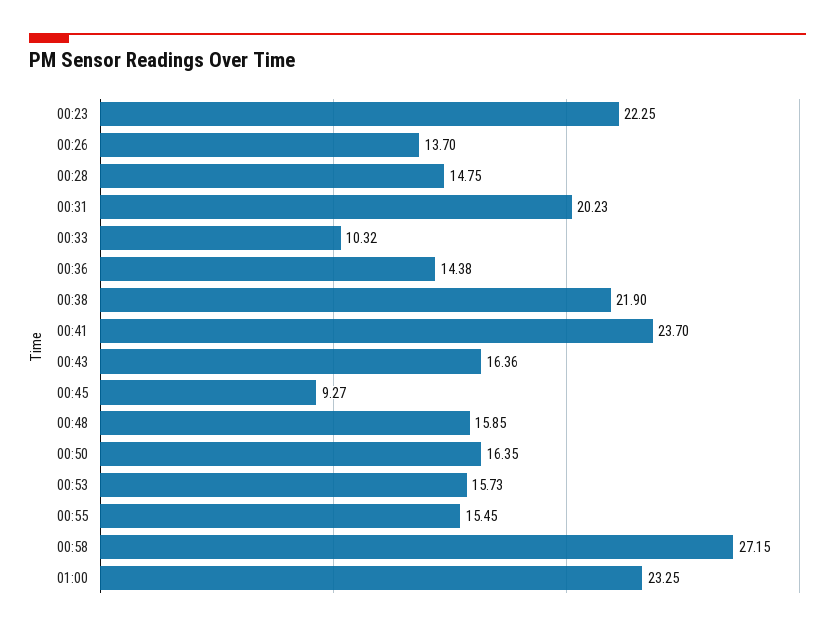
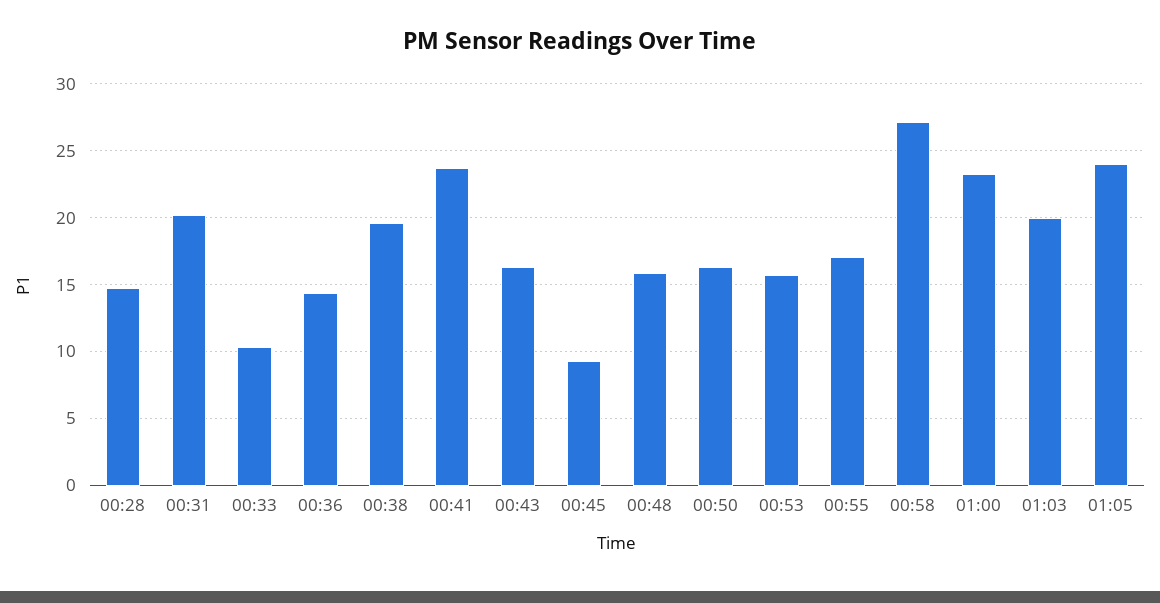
00:23: 22.25 -> none
00:26: 13.7 -> none
00:38: 21.9 -> 19.5
00:55: 15.45 -> 17
01:03: none -> 20
01:05: none -> 24

